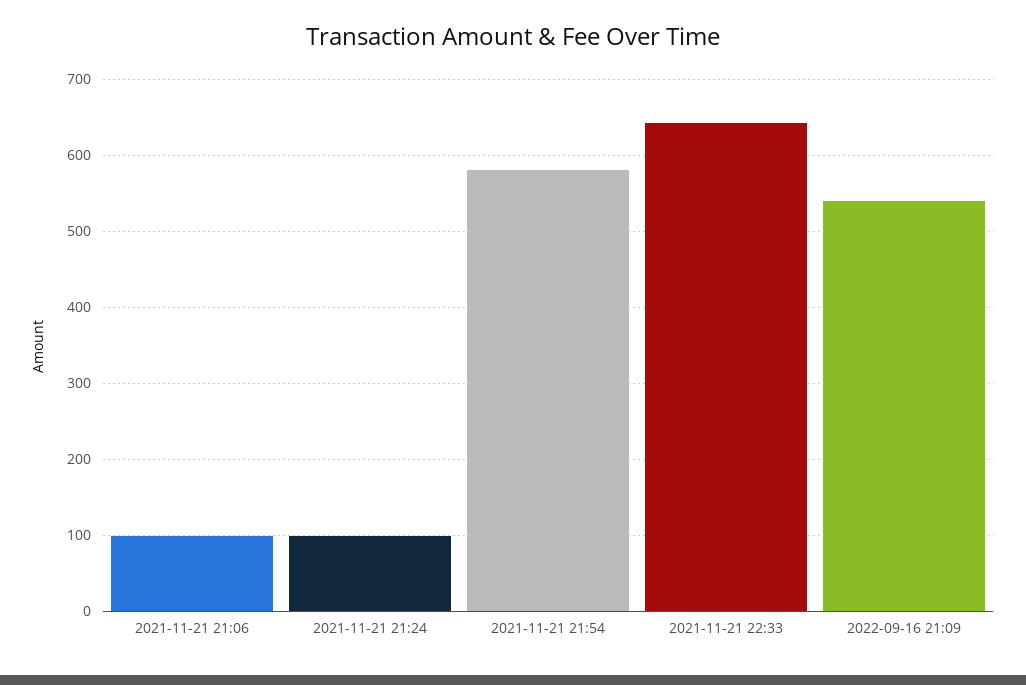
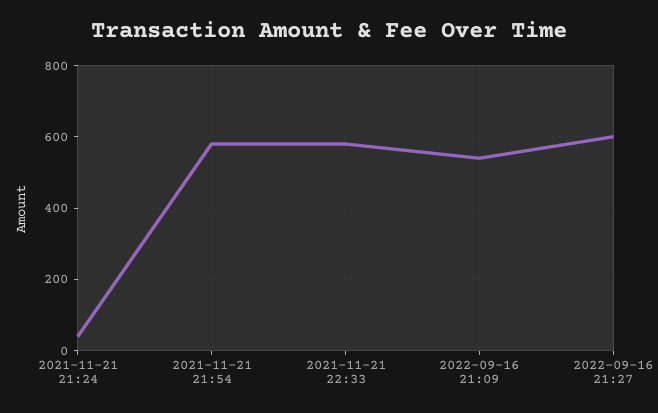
2021-11-21 21:06: 100 -> none
2021-11-21 21:24: 100 -> 40
2021-11-21 22:33: 640 -> 580
2022-09-16 21:27: none -> 600

